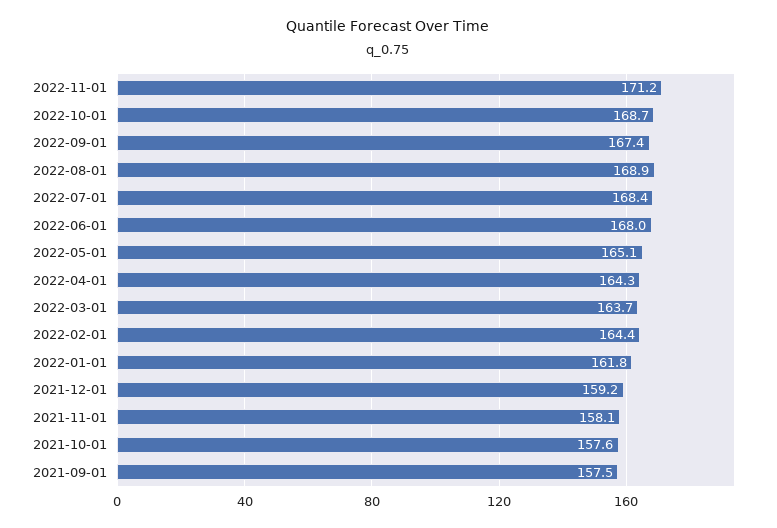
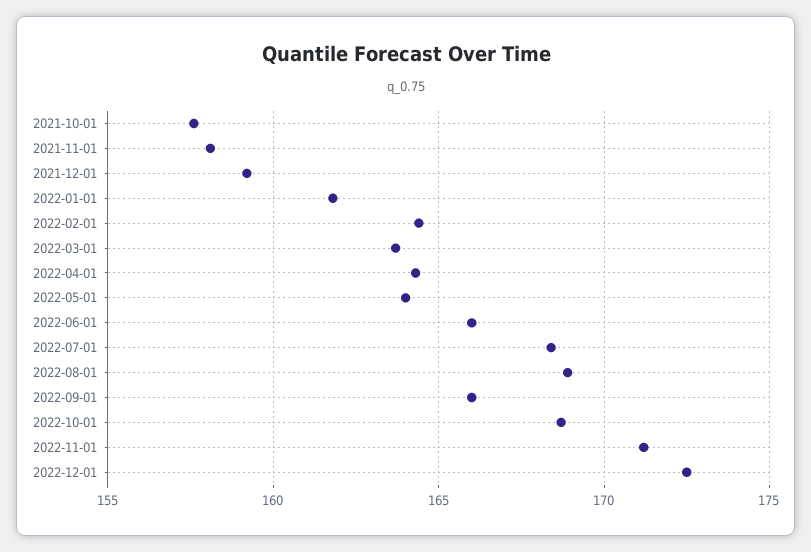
2022-09-01: 167.4 -> 166
2022-06-01: 168 -> 166
2022-05-01: 165.1 -> 164
2021-09-01: 157.5 -> none
2022-12-01: none -> 172.5

